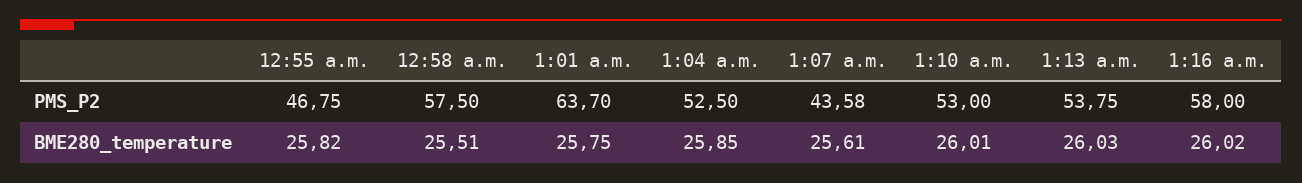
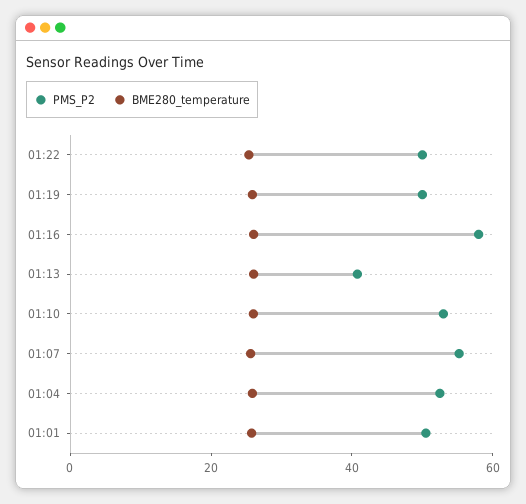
PMS_P2, 12:55 a.m.: 46.75 -> none
PMS_P2, 12:58 a.m.: 57.5 -> none
PMS_P2, 1:01 a.m.: 63.7 -> 50
PMS_P2, 1:07 a.m.: 43.58 -> 55
PMS_P2, 1:13 a.m.: 53.75 -> 40
BME280_temperature, 12:55 a.m.: 25.82 -> none
BME280_temperature, 12:58 a.m.: 25.51 -> none
PMS_P2, 01:22: none -> 50
BME280_temperature, 01:22: none -> 25
PMS_P2, 01:19: none -> 50
BME280_temperature, 01:19: none -> 25

